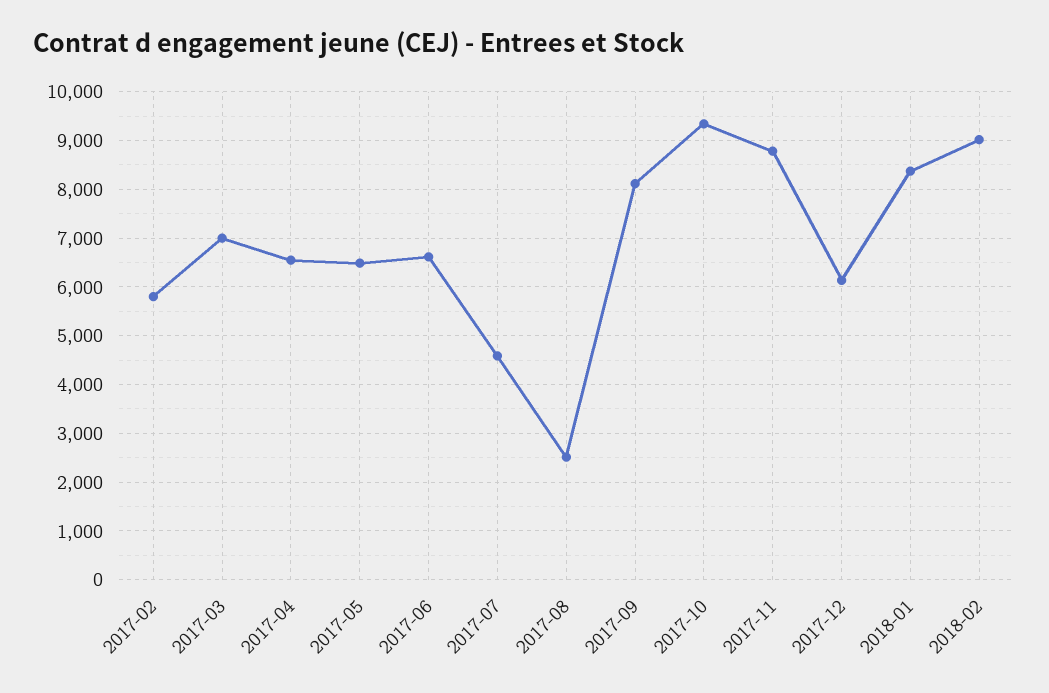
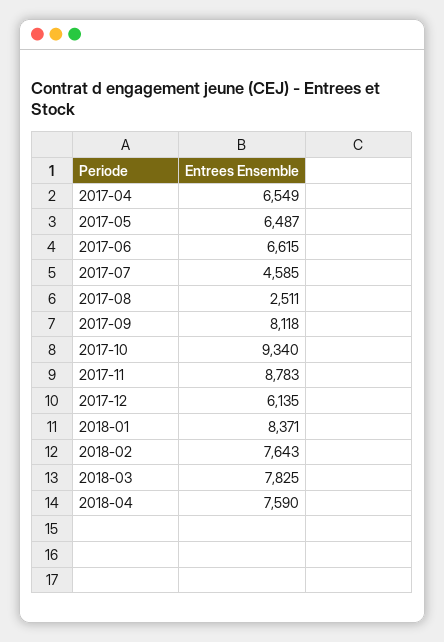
2017-02: 5800 -> none
2017-03: 7000 -> none
2018-02: 9000 -> 7643
2018-03: none -> 7825
2018-04: none -> 7590

